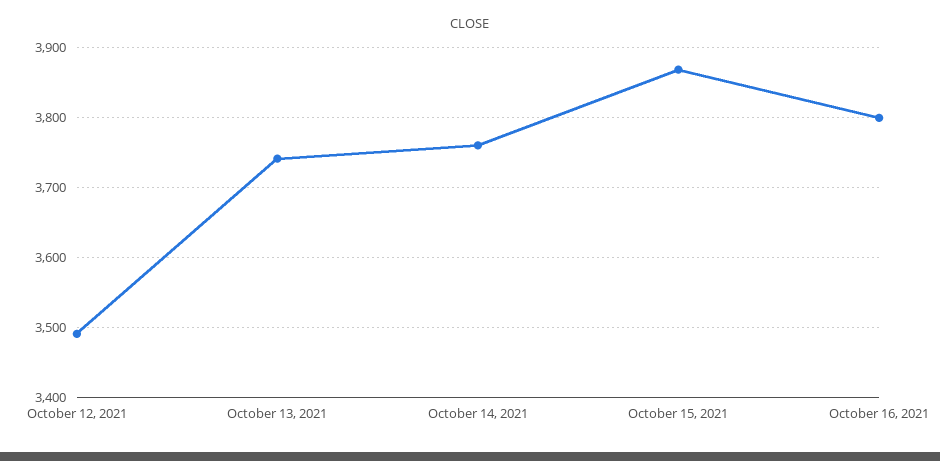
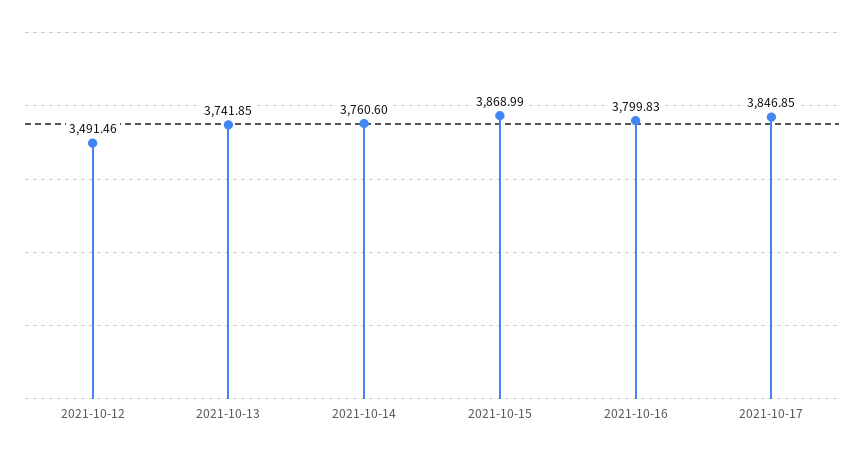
2021-10-17: none -> 3846.85

